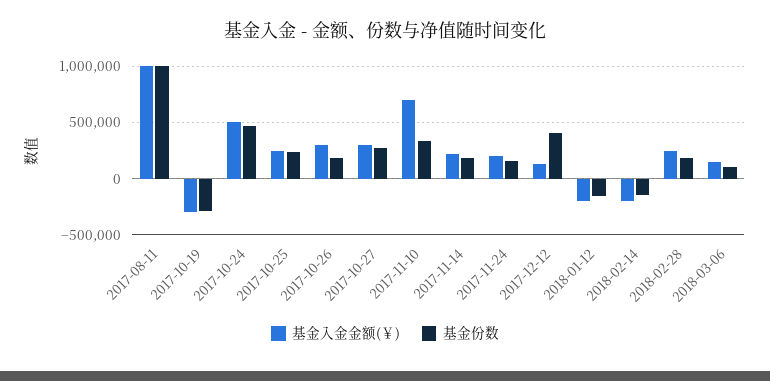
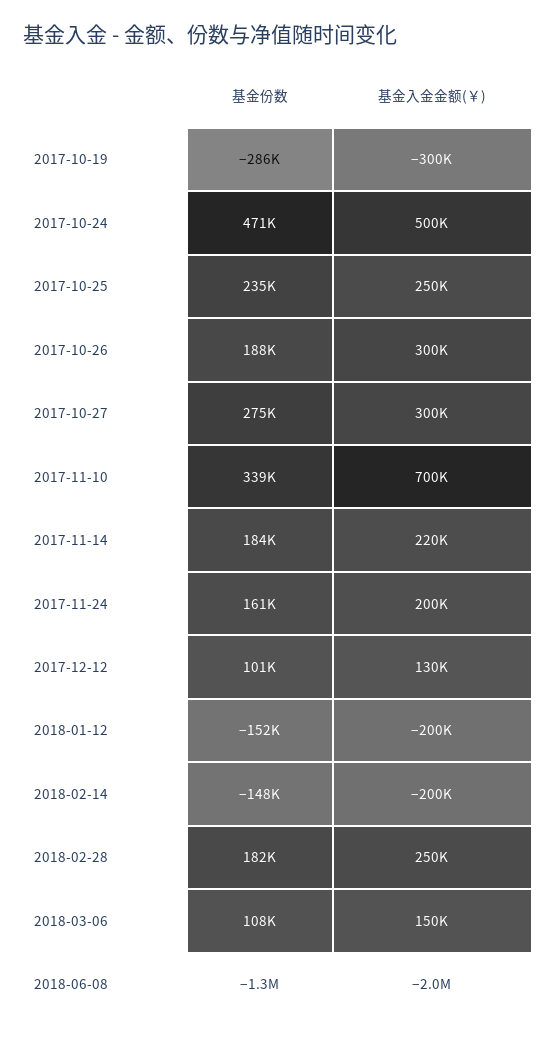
基金入金金额(￥), 2017-08-11: 1000000 -> none
基金份数, 2017-08-11: 1000000 -> none
基金份数, 2017-12-12: 400000 -> 101000
基金份数, 2018-06-08: none -> -1300000
基金入金金额(￥), 2018-06-08: none -> -2000000

